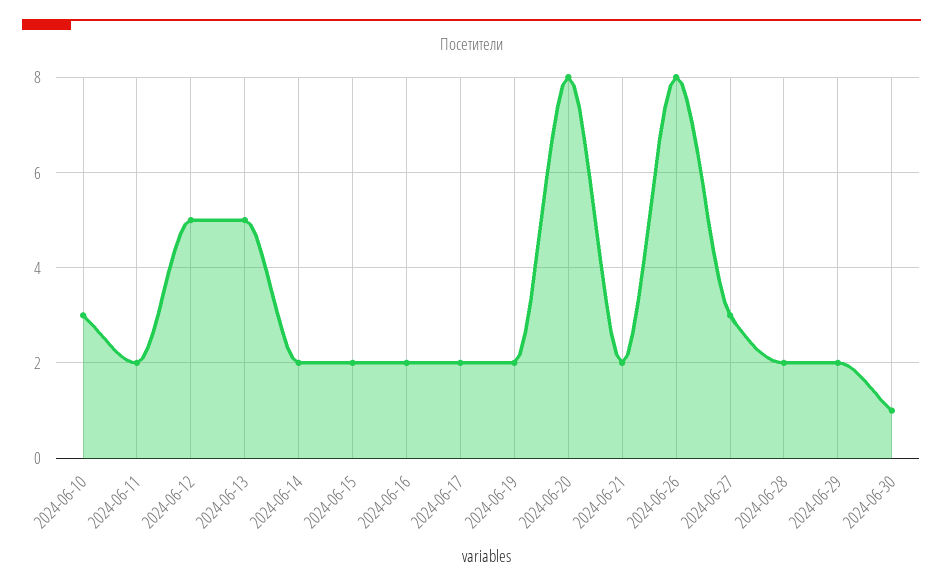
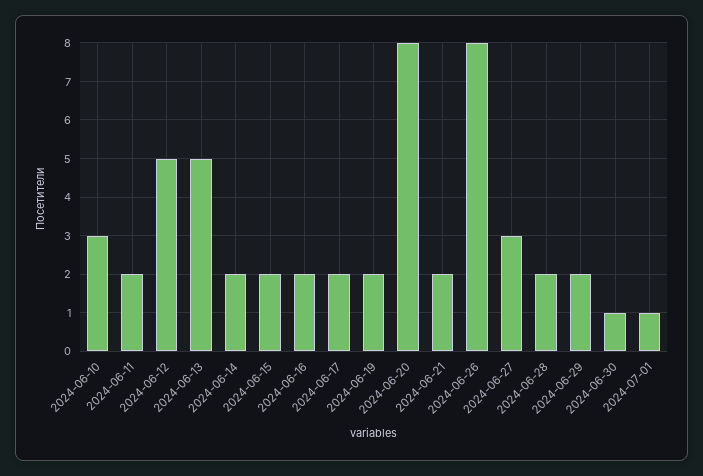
2024-07-01: none -> 1

